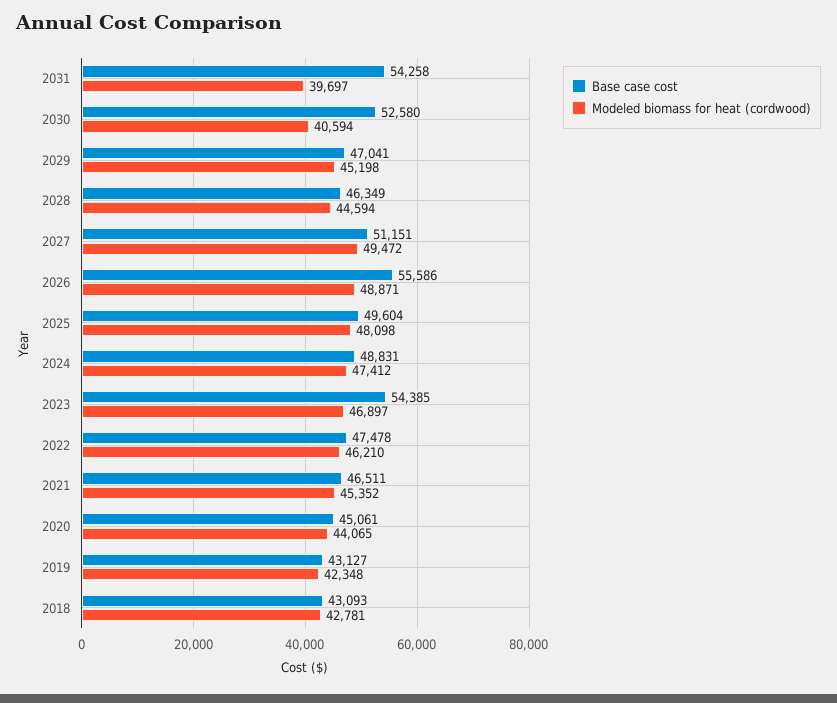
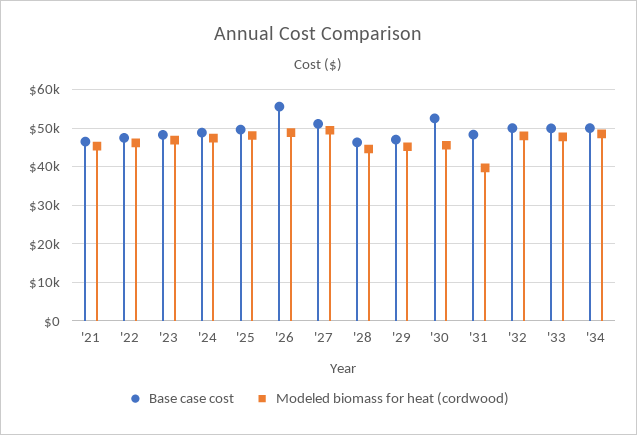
Base case cost, 2031: 54258 -> 48000
Modeled biomass for heat (cordwood), 2030: 40594 -> 46000
Base case cost, 2023: 54385 -> 48000
Base case cost, 2020: 45061 -> none
Modeled biomass for heat (cordwood), 2020: 44065 -> none
Base case cost, 2019: 43127 -> none
Modeled biomass for heat (cordwood), 2019: 42348 -> none
Base case cost, 2018: 43093 -> none
Modeled biomass for heat (cordwood), 2018: 42781 -> none
Base case cost, '32: none -> 50000
Modeled biomass for heat (cordwood), '32: none -> 48000
Base case cost, '33: none -> 50000
Modeled biomass for heat (cordwood), '33: none -> 48000
Base case cost, '34: none -> 50000
Modeled biomass for heat (cordwood), '34: none -> 48000

